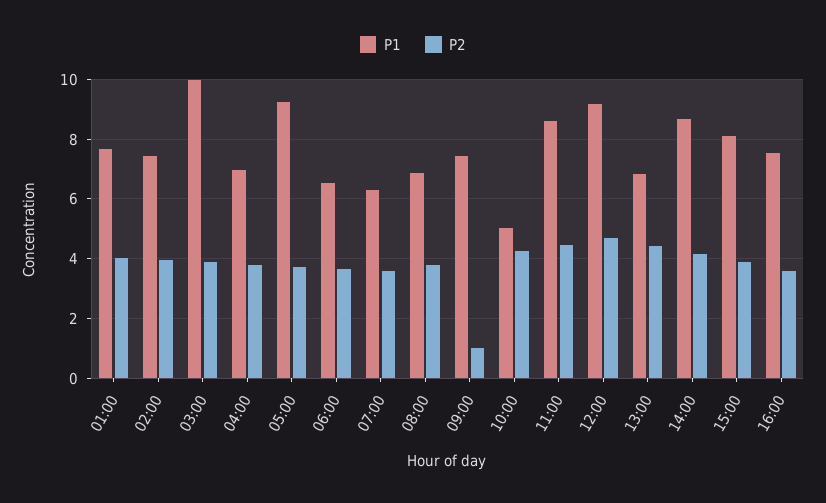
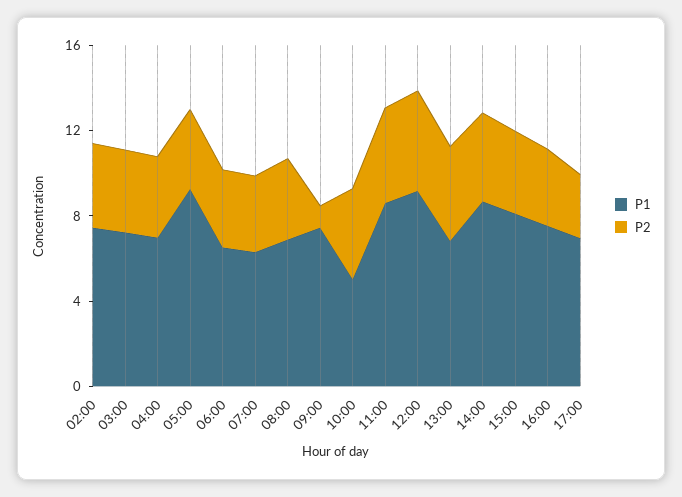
P1, 01:00: 7.75 -> none
P2, 01:00: 4 -> none
P1, 03:00: 10 -> 7
P1, 17:00: none -> 7
P2, 17:00: none -> 3

